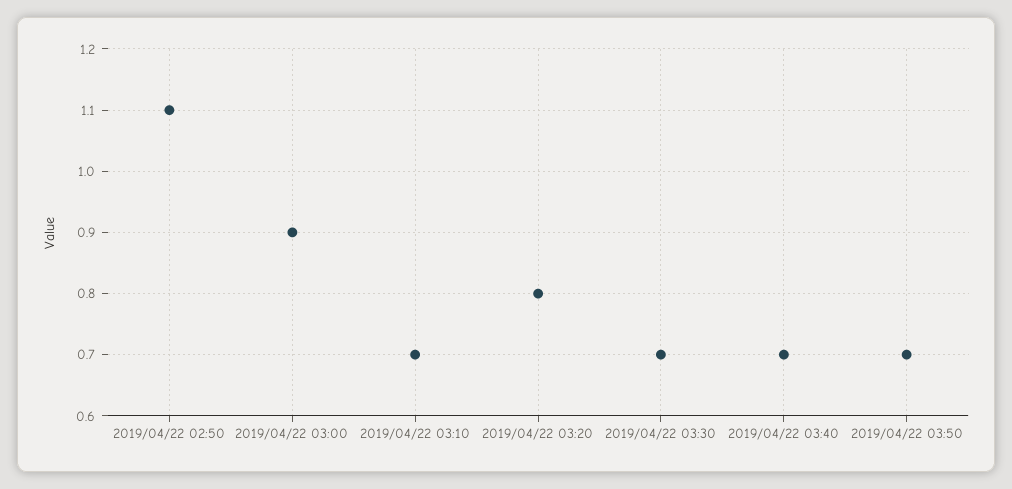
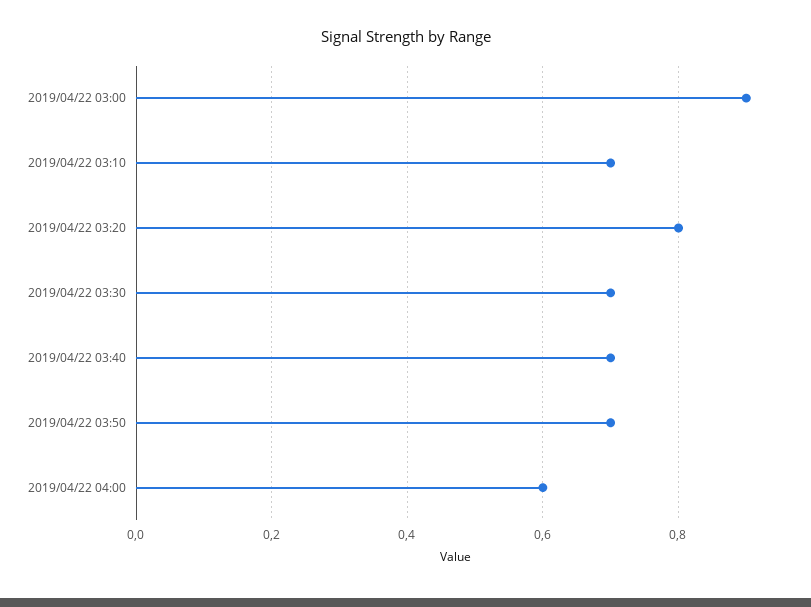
2019/04/22 02:50: 1.1 -> none
2019/04/22 04:00: none -> 0.6

